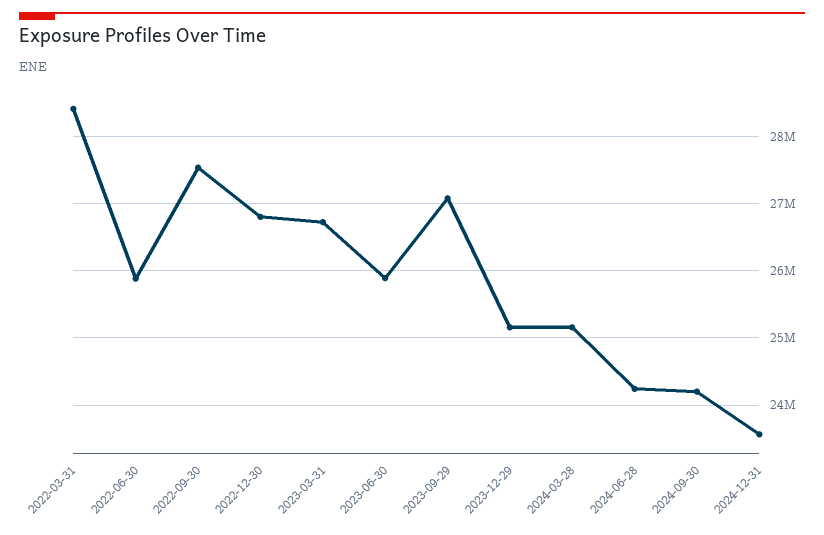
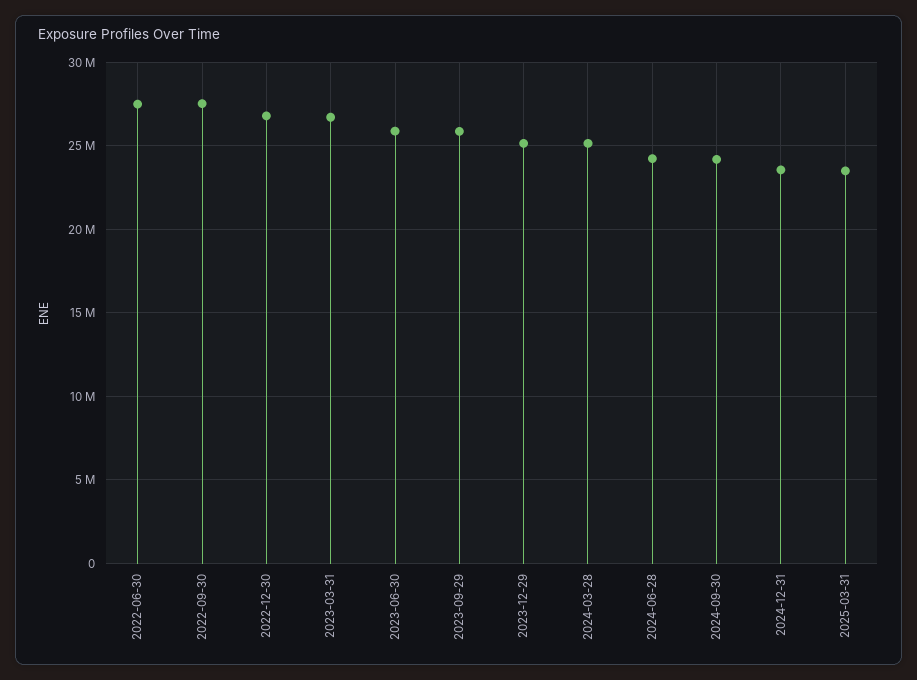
2022-03-31: 28400000 -> none
2022-06-30: 25900000 -> 27500000
2023-09-29: 27100000 -> 26000000
2025-03-31: none -> 23500000

